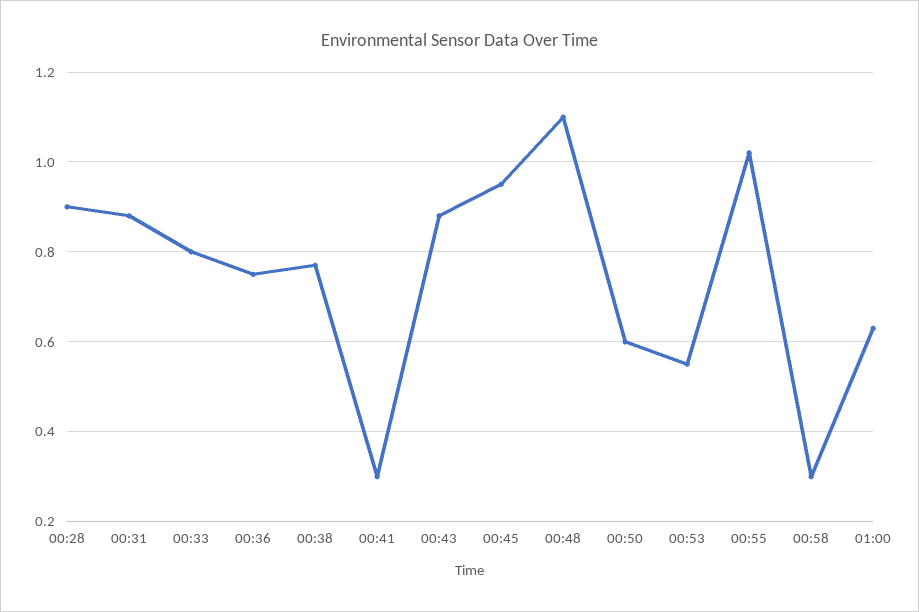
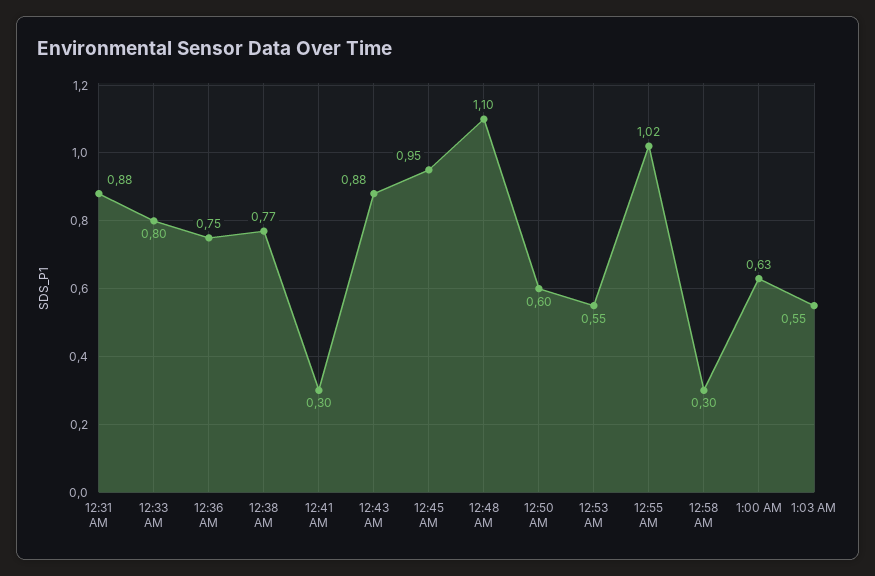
00:28: 0.9 -> none
1:03 AM: none -> 0.55

